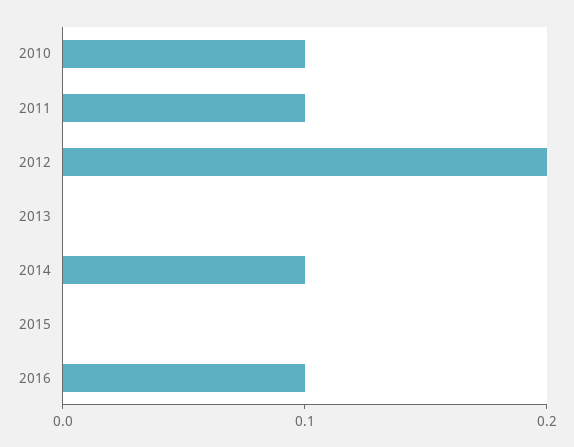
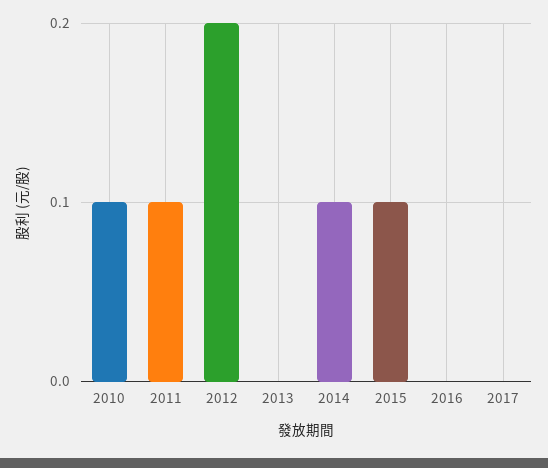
2015: 0 -> 0.1
2016: 0.1 -> 0
2017: none -> 0

